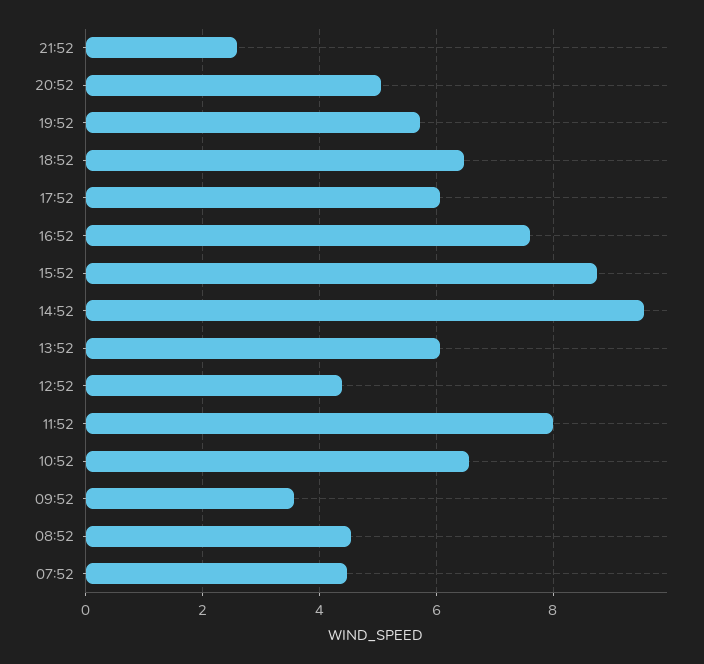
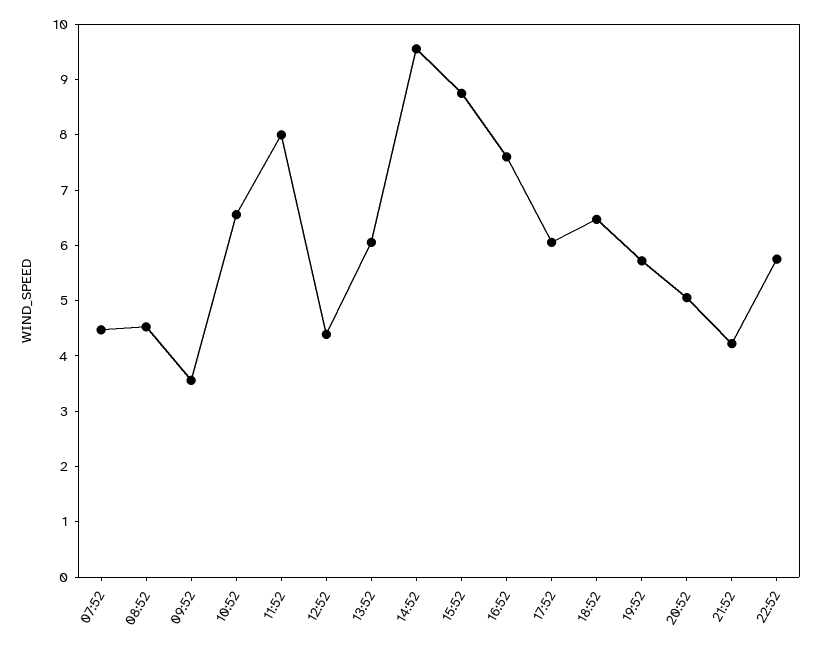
21:52: 2.6 -> 4.2
22:52: none -> 5.8

